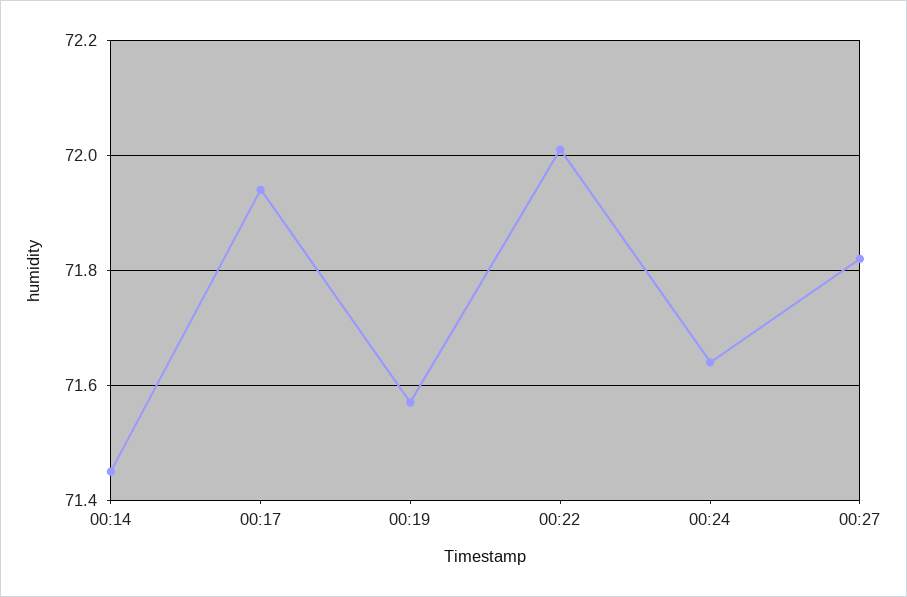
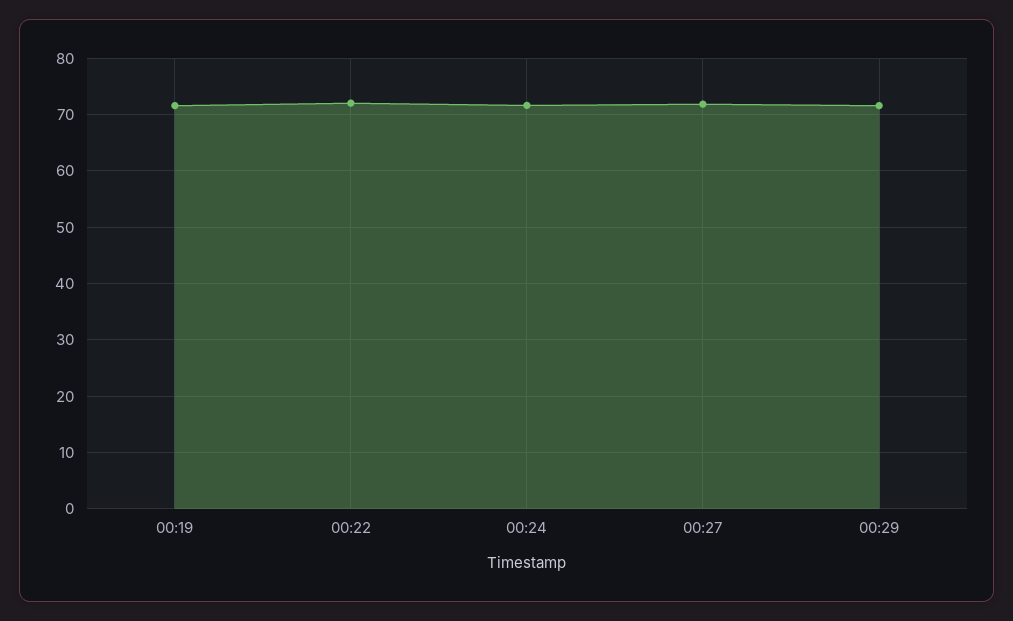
00:14: 71.45 -> none
00:17: 71.95 -> none
00:29: none -> 72

